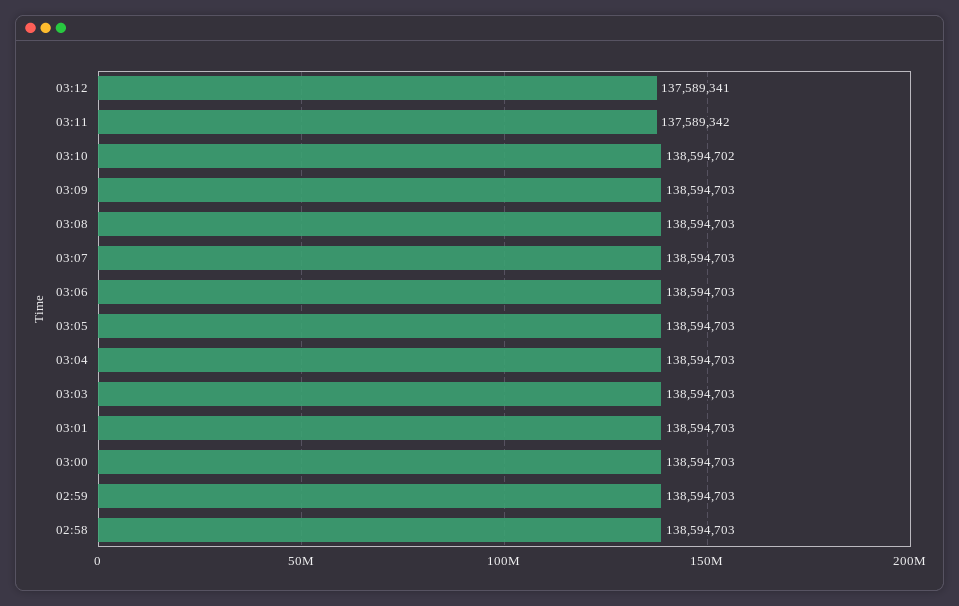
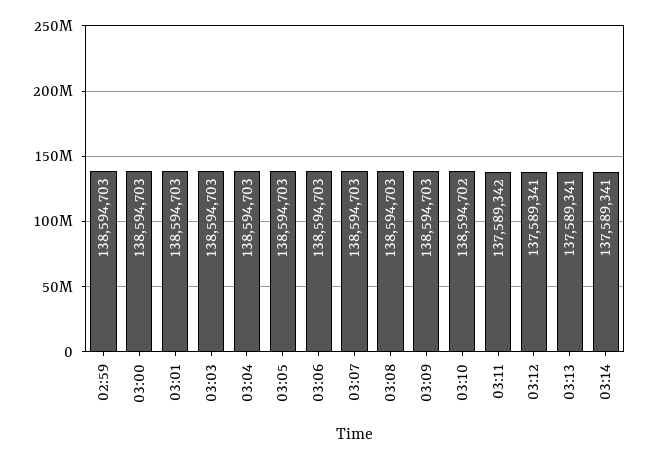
02:58: 138594703 -> none
03:13: none -> 137589341
03:14: none -> 137589341

